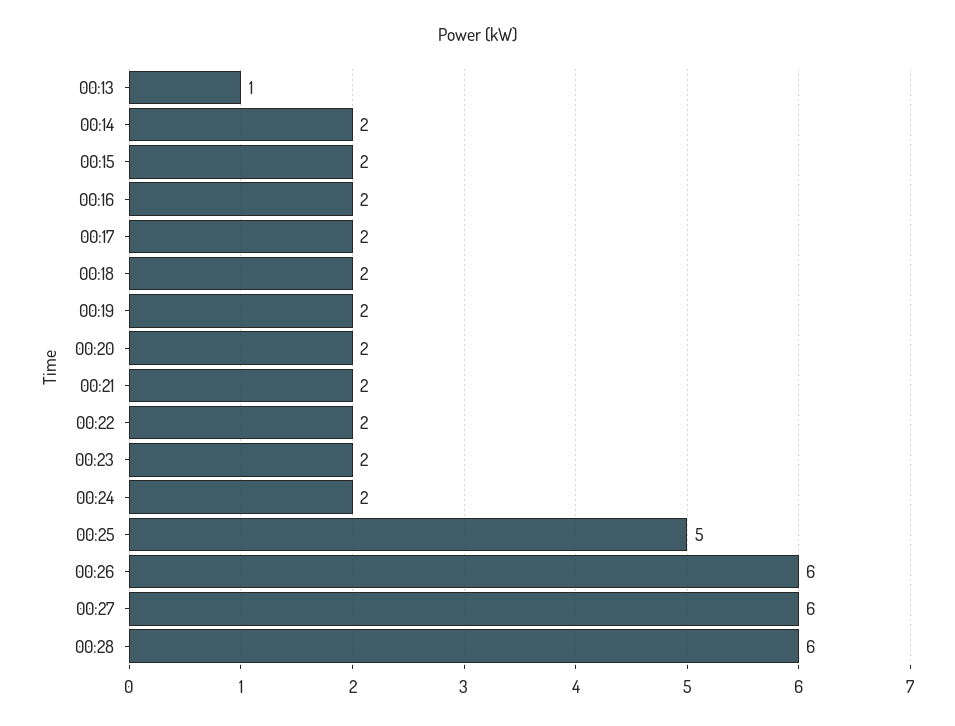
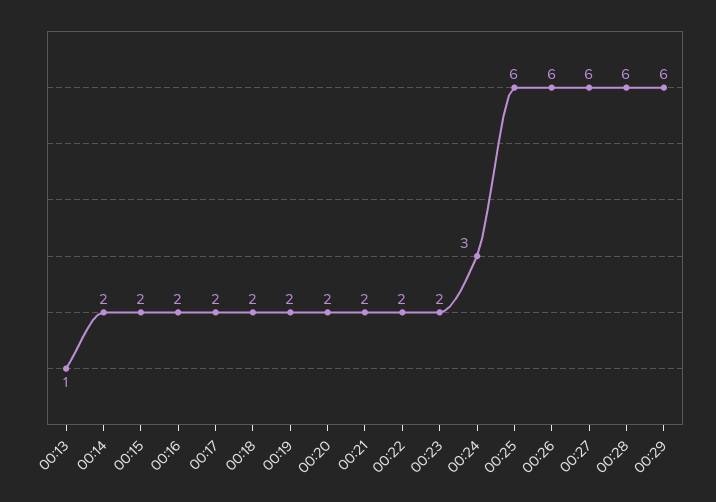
00:24: 2 -> 3
00:25: 5 -> 6
00:29: none -> 6

